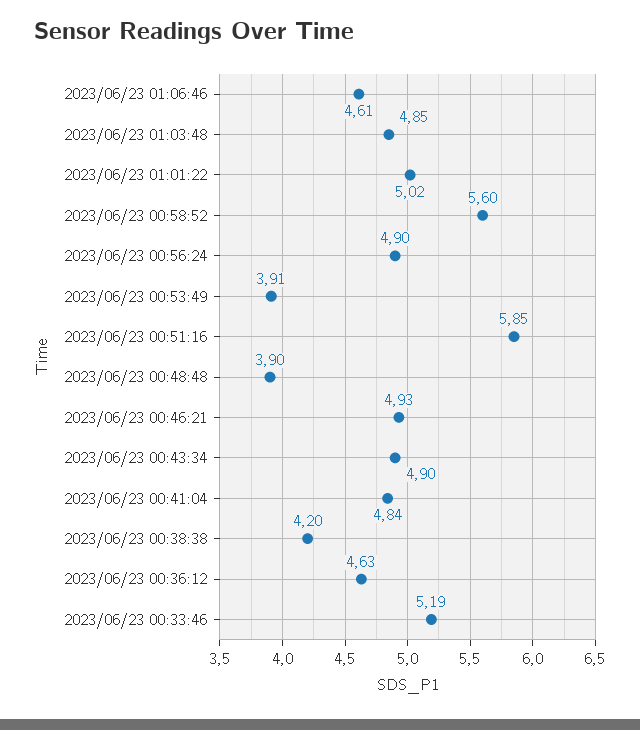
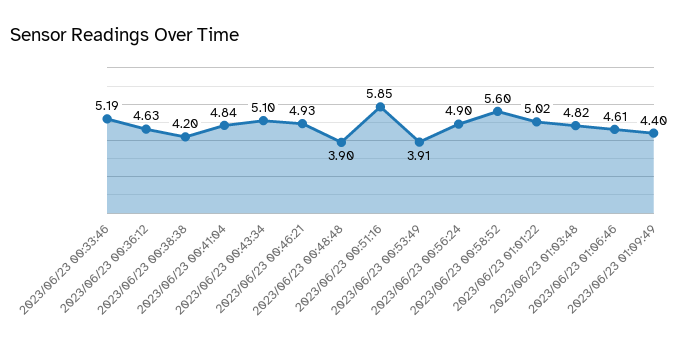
2023/06/23 01:03:48: 4.85 -> 4.82
2023/06/23 00:43:34: 4.9 -> 5.1
2023/06/23 01:09:49: none -> 4.4

